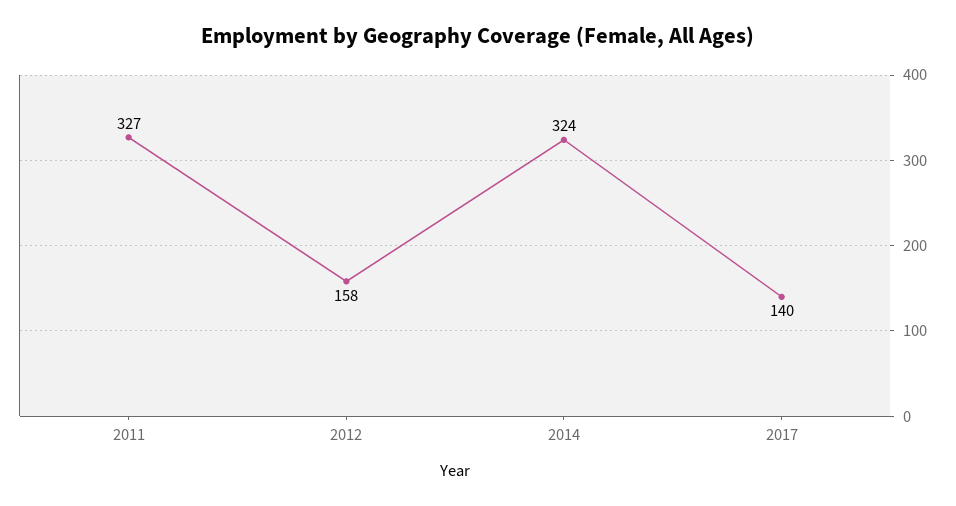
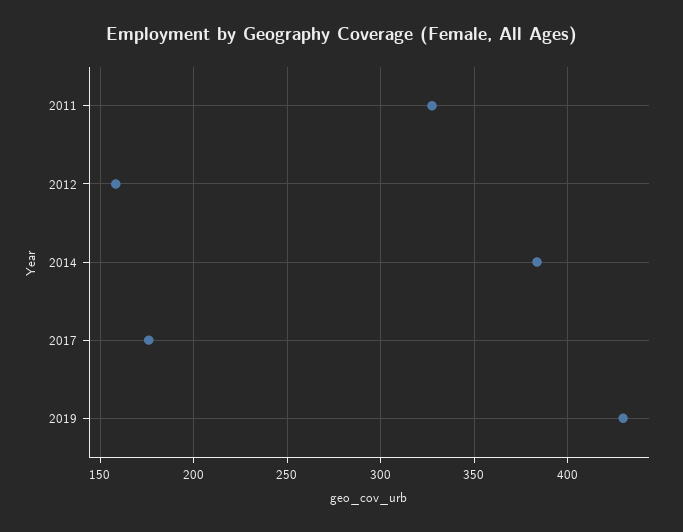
2014: 324 -> 385
2017: 140 -> 175
2019: none -> 430

